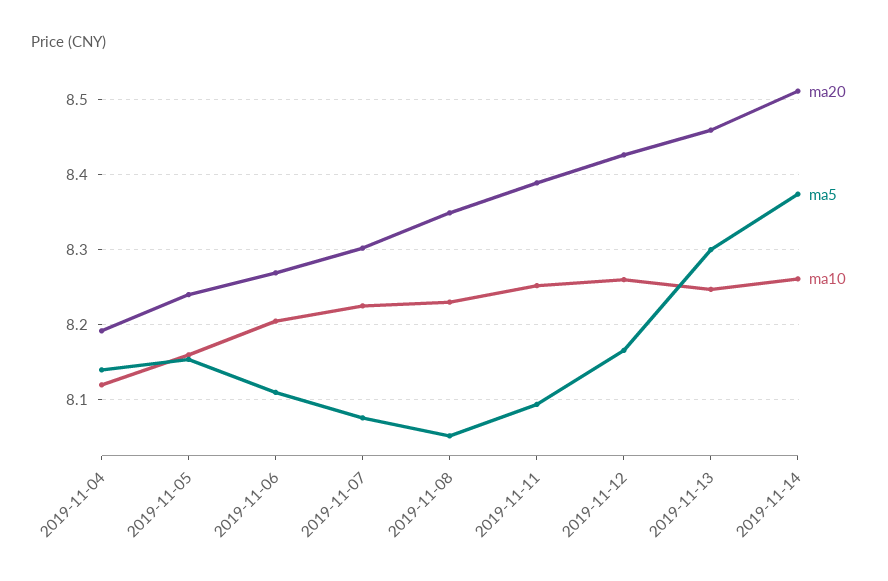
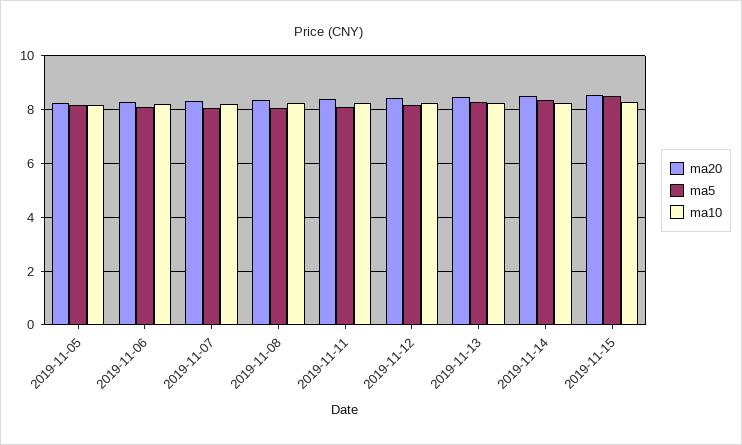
ma20, 2019-11-04: 8.19 -> none
ma5, 2019-11-04: 8.14 -> none
ma10, 2019-11-04: 8.12 -> none
ma20, 2019-11-15: none -> 8.5
ma5, 2019-11-15: none -> 8.5
ma10, 2019-11-15: none -> 8.25

